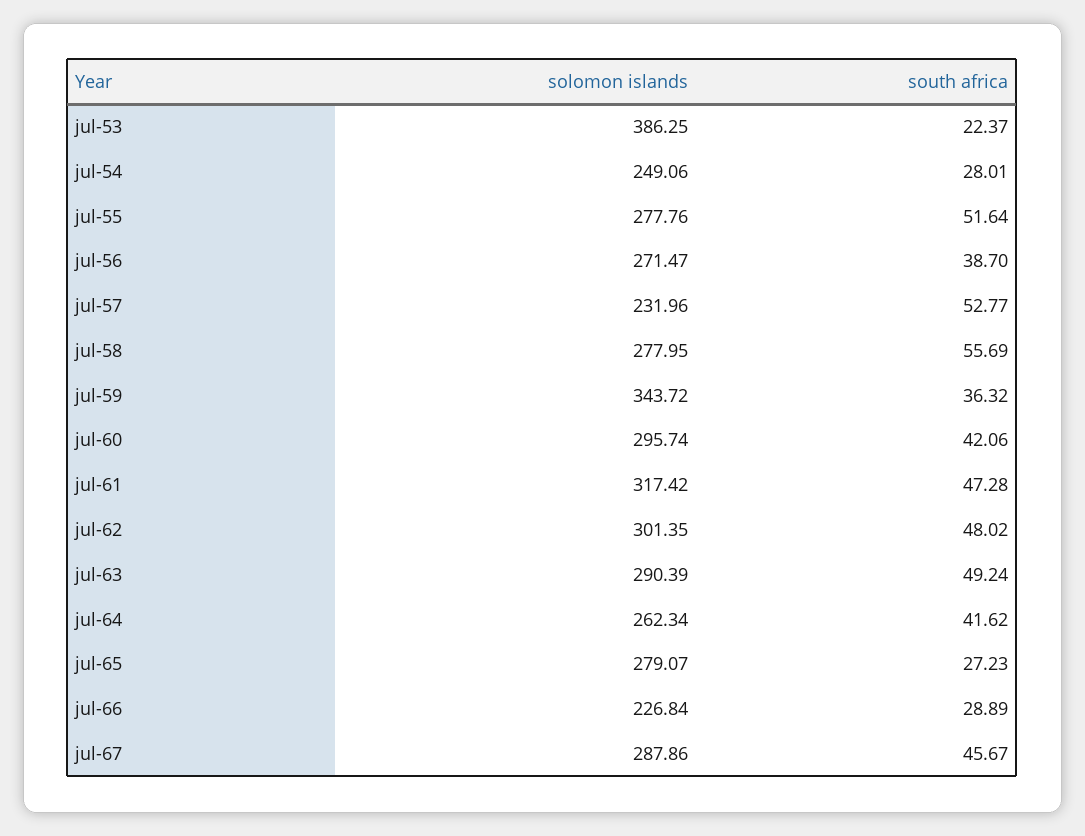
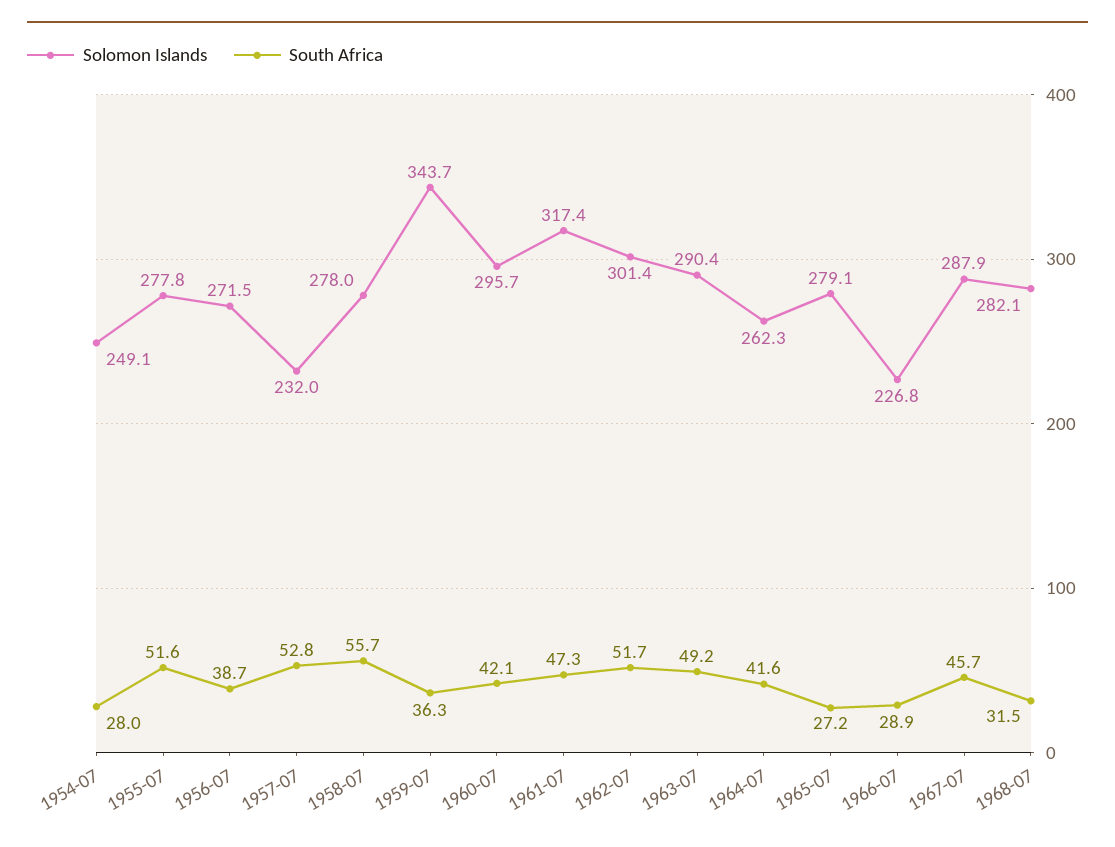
solomon islands, jul-53: 386.25 -> none
south africa, jul-53: 22.37 -> none
south africa, jul-62: 48.02 -> 51.7
solomon islands, 1968-07: none -> 282.1
south africa, 1968-07: none -> 31.5

